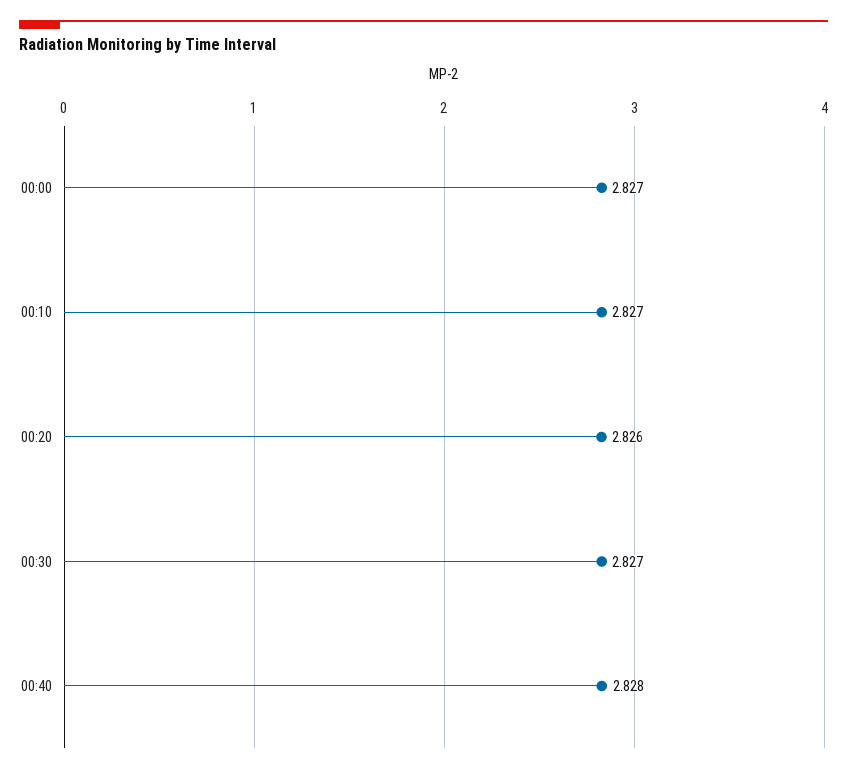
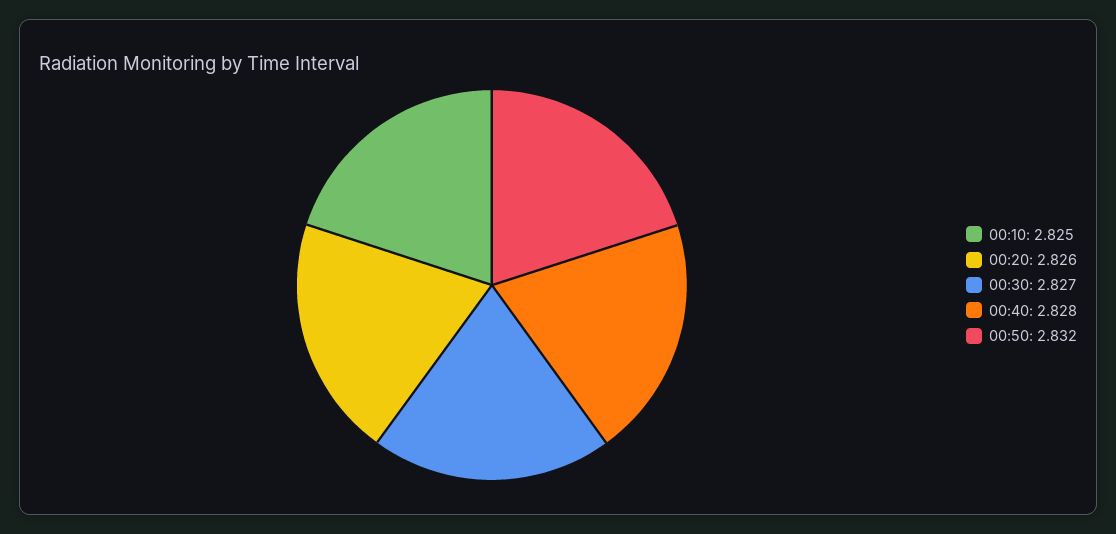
00:00: 2.827 -> none
00:10: 2.827 -> 2.825
00:50: none -> 2.832

